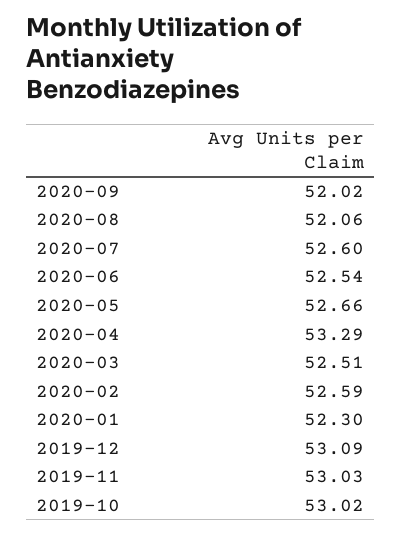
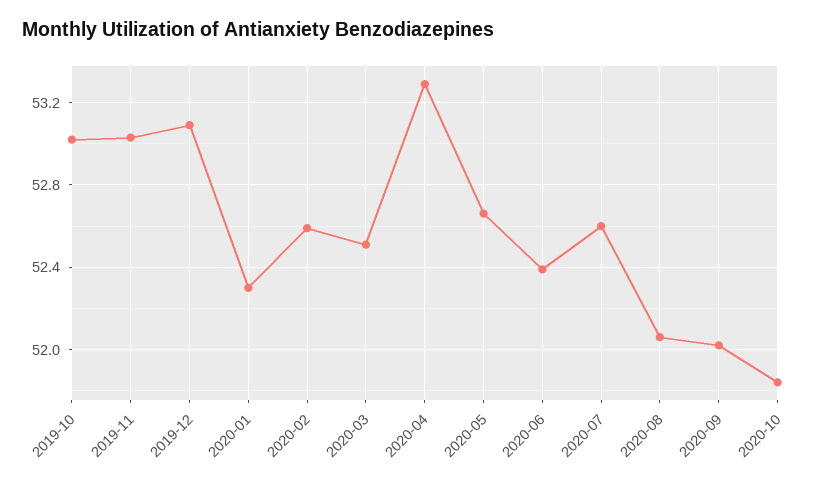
2020-06: 52.54 -> 52.4
2020-10: none -> 51.85

